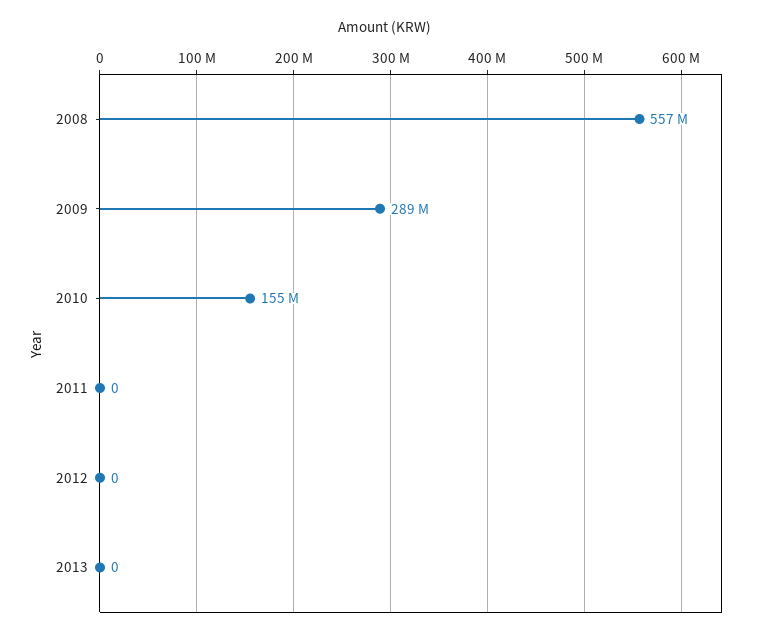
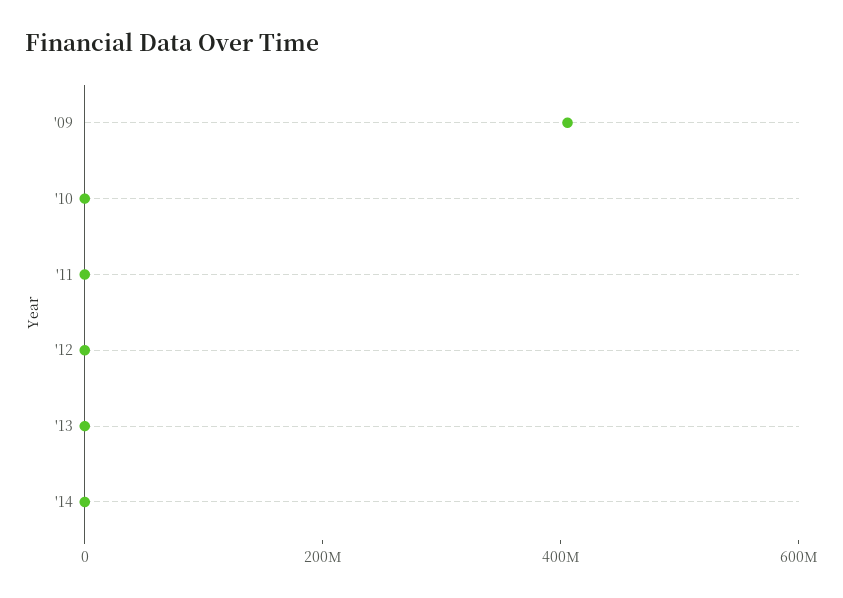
2008: 557000000 -> none
2009: 289000000 -> 400000000
2010: 155000000 -> 0
'14: none -> 0

